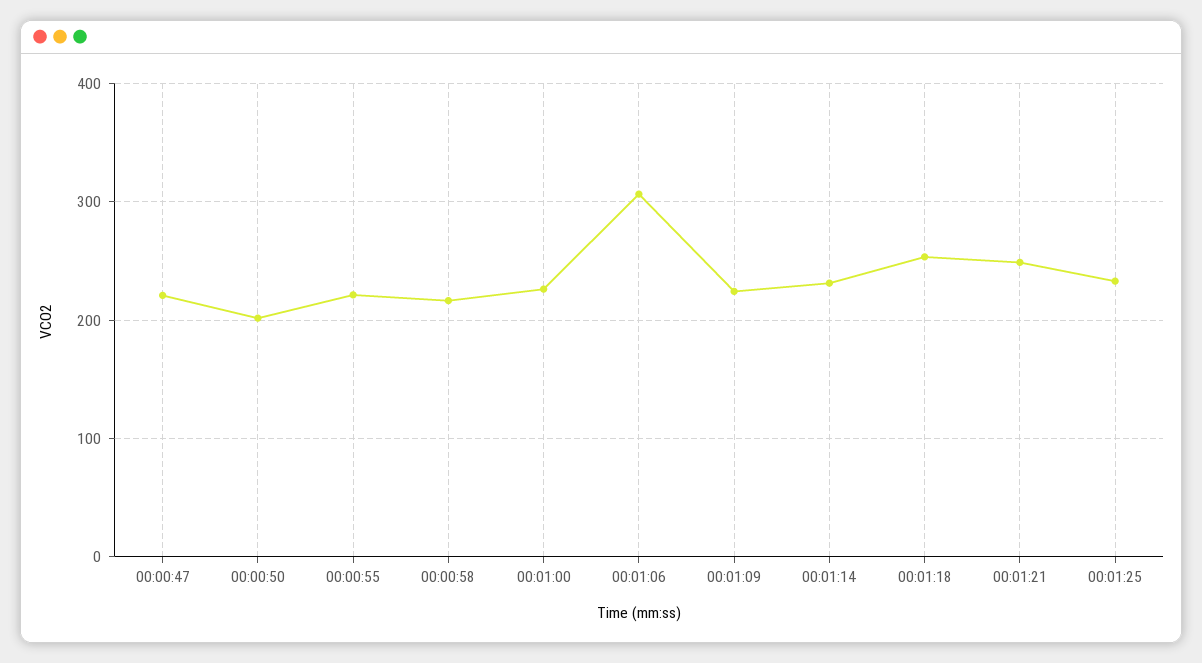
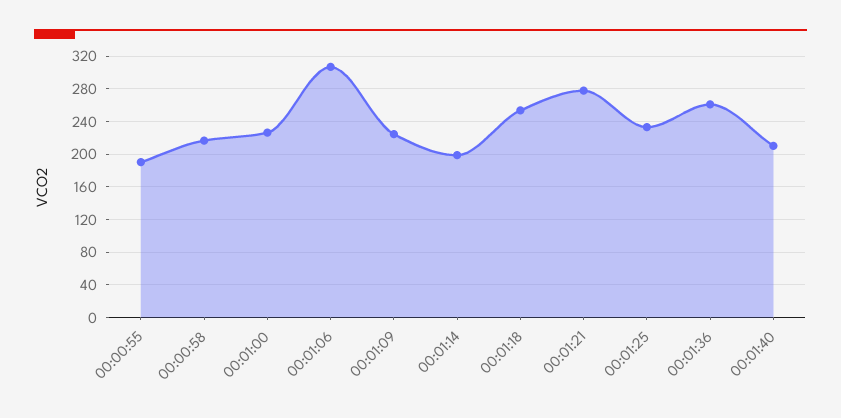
00:00:47: 220 -> none
00:00:50: 200 -> none
00:00:55: 220 -> 190
00:01:14: 230 -> 200
00:01:21: 250 -> 280
00:01:36: none -> 260
00:01:40: none -> 210

